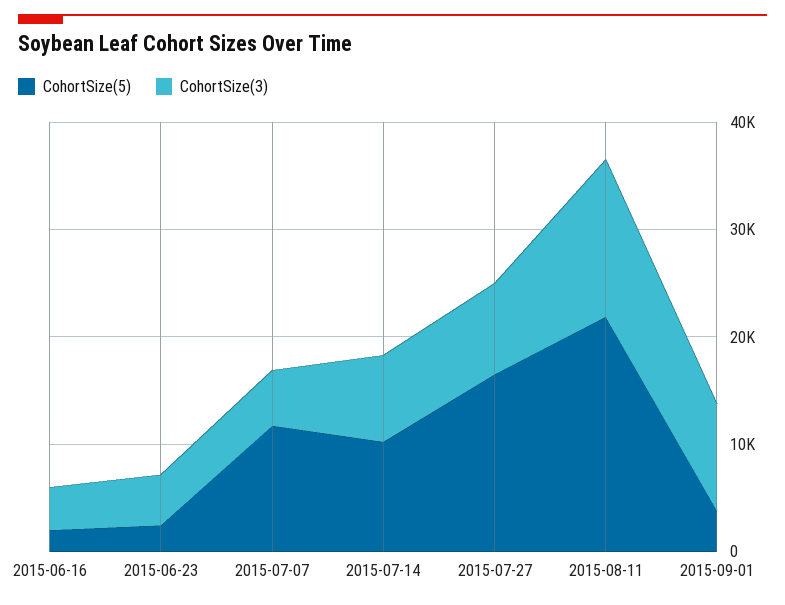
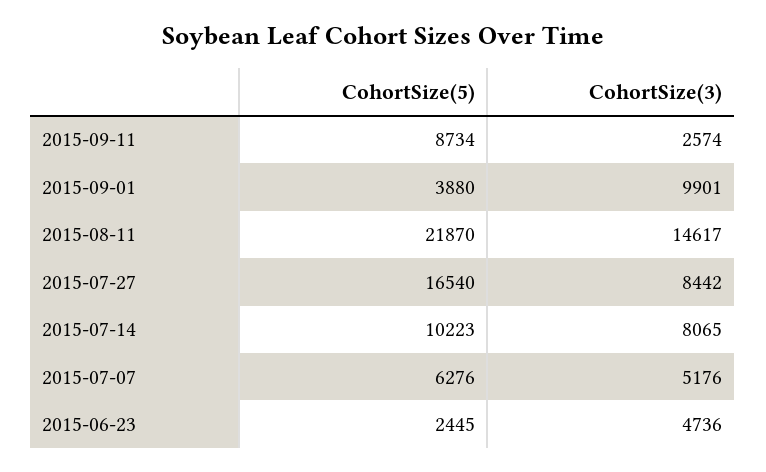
CohortSize(5), 2015-06-16: 2000 -> none
CohortSize(3), 2015-06-16: 4000 -> none
CohortSize(5), 2015-07-07: 12000 -> 6276
CohortSize(5), 2015-09-11: none -> 8734
CohortSize(3), 2015-09-11: none -> 2574

